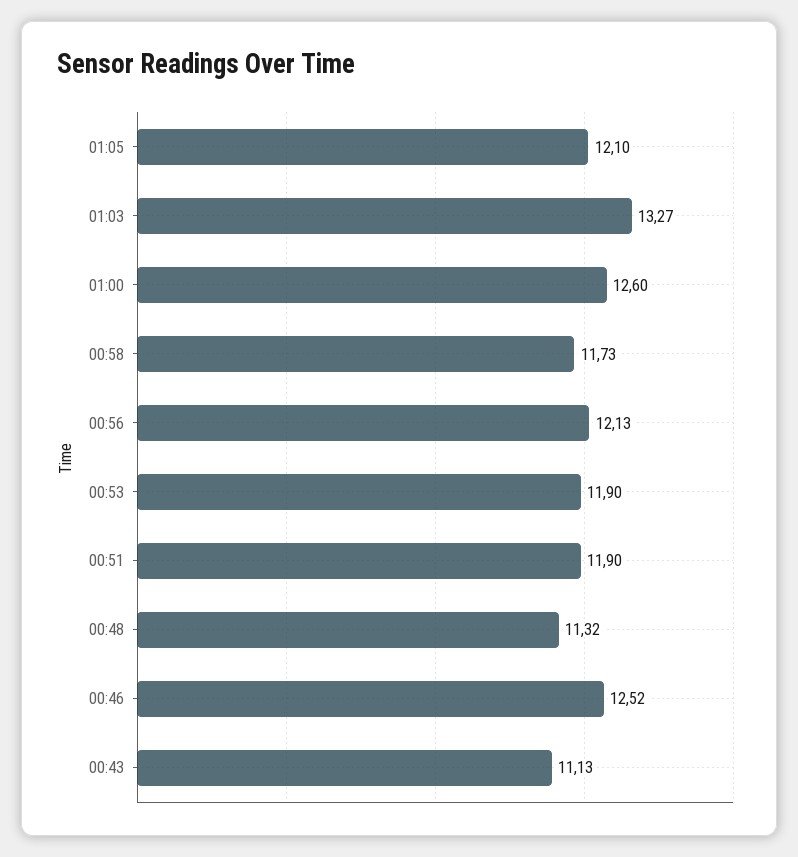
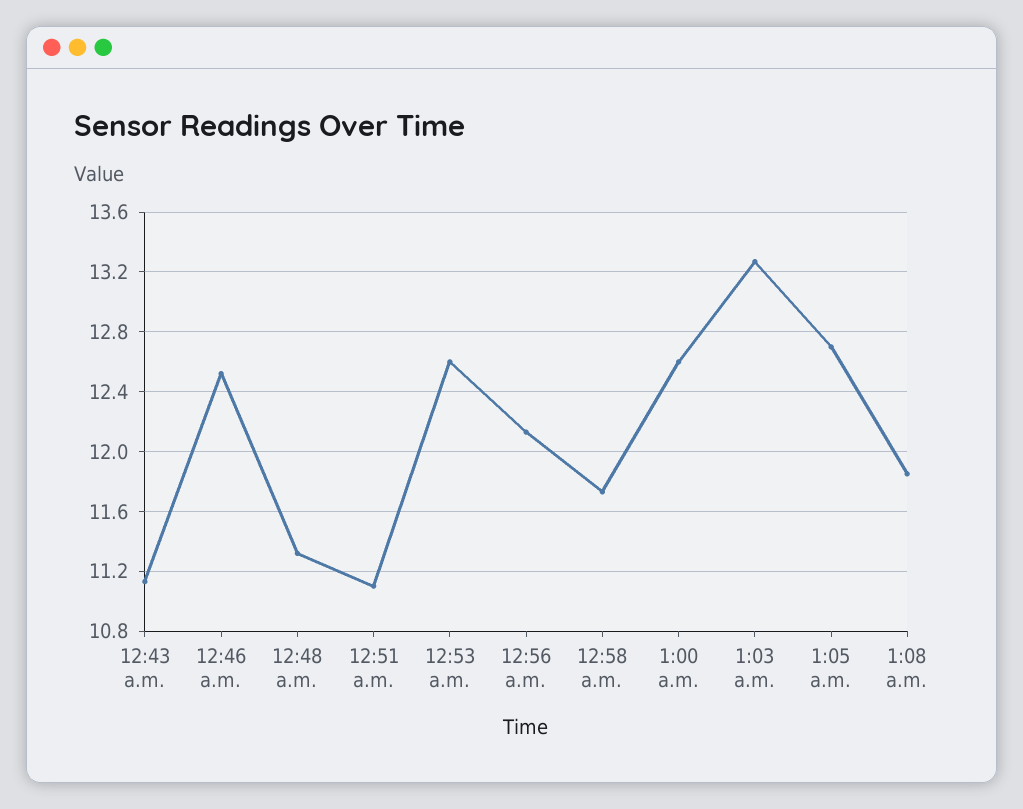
01:05: 12.1 -> 12.7
00:53: 11.9 -> 12.6
00:51: 11.9 -> 11.1
1:08 a.m.: none -> 11.85

